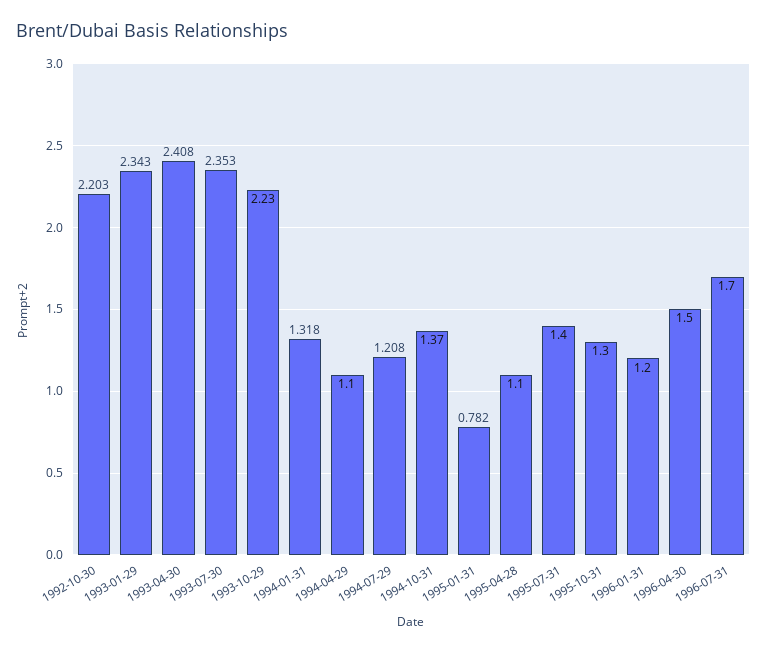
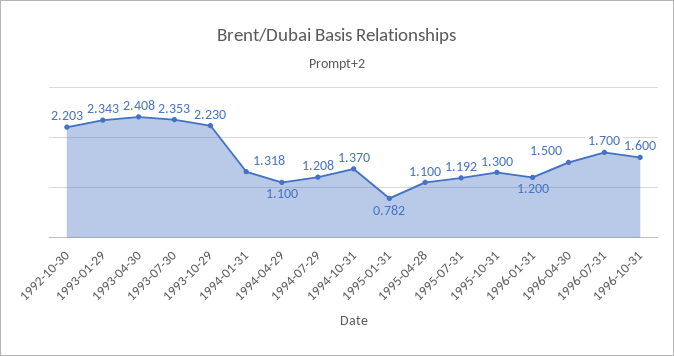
1995-07-31: 1.4 -> 1.192
1996-10-31: none -> 1.6

